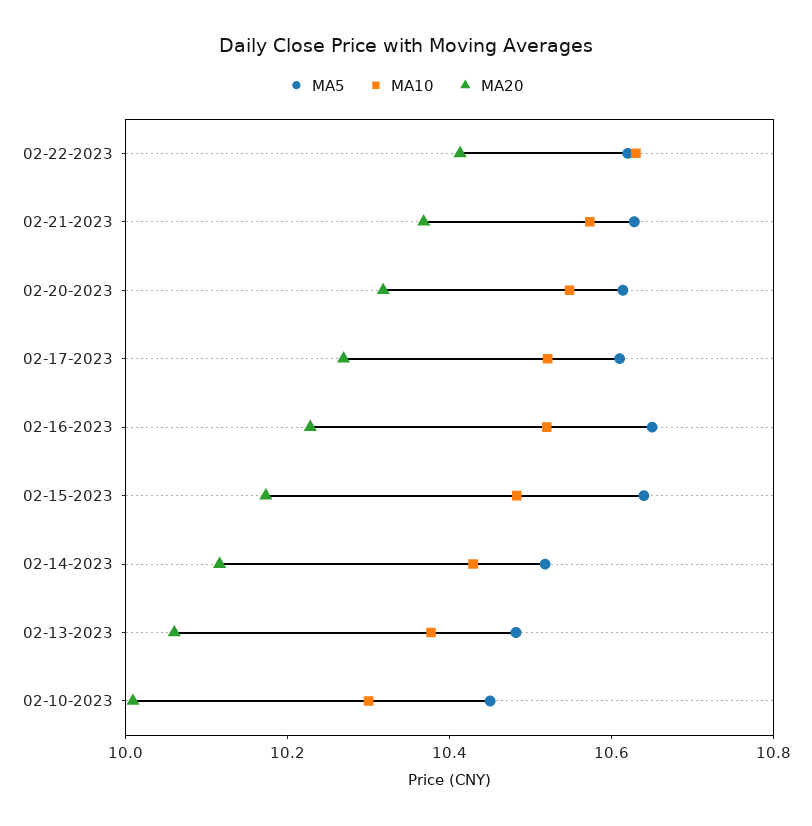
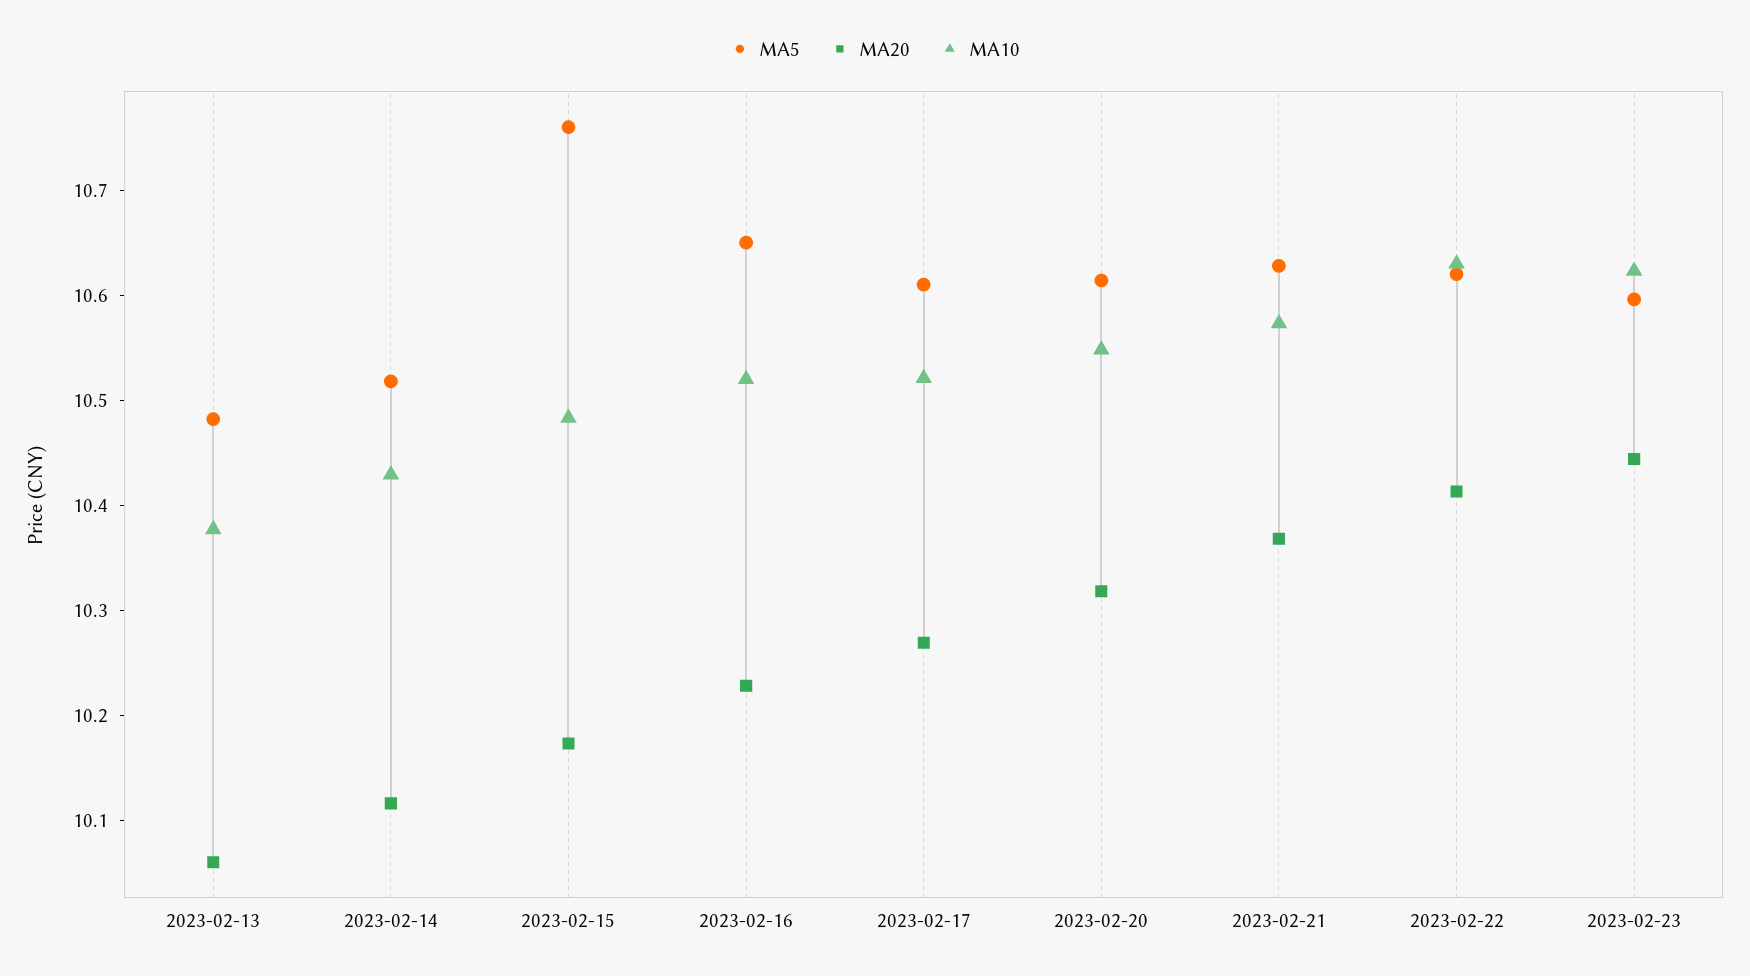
MA5, 02-15-2023: 10.65 -> 10.76
MA5, 02-10-2023: 10.45 -> none
MA10, 02-10-2023: 10.3 -> none
MA20, 02-10-2023: 10 -> none
MA5, 2023-02-23: none -> 10.6
MA20, 2023-02-23: none -> 10.44
MA10, 2023-02-23: none -> 10.62

